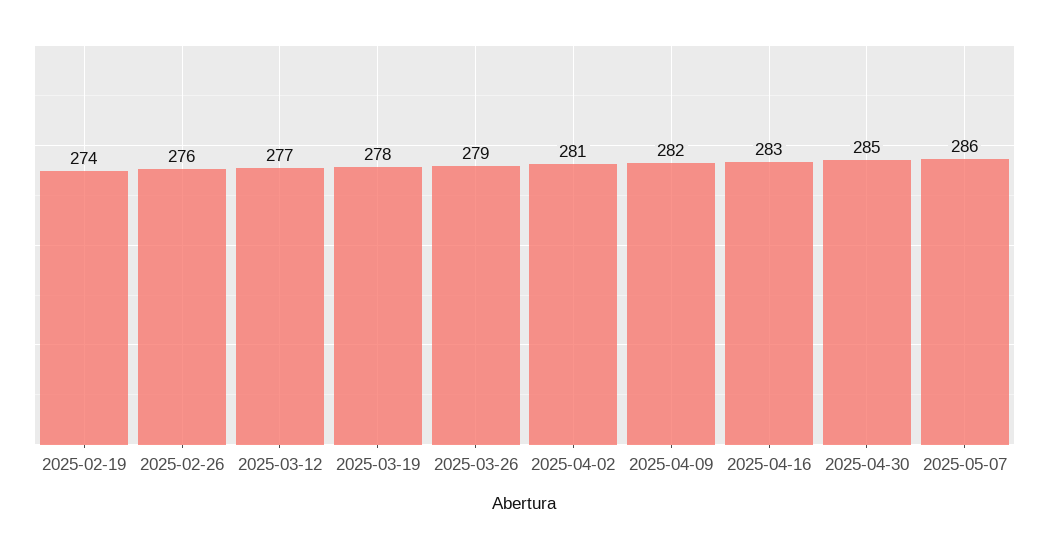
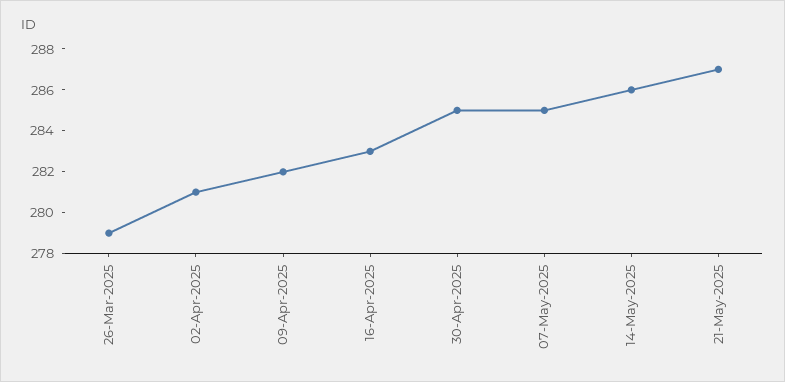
2025-02-19: 274 -> none
2025-02-26: 276 -> none
2025-03-12: 277 -> none
2025-03-19: 278 -> none
2025-05-07: 286 -> 285
14-May-2025: none -> 286
21-May-2025: none -> 287

